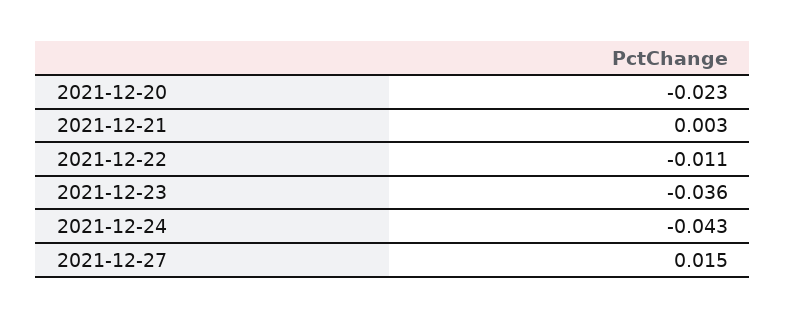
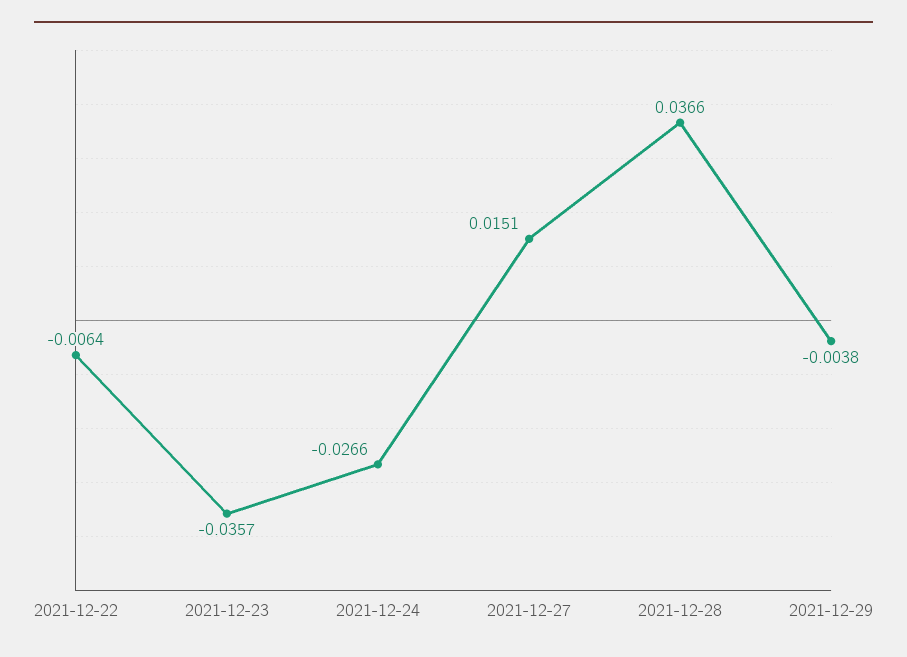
2021-12-20: -0.023 -> none
2021-12-21: 0.003 -> none
2021-12-22: -0.011 -> -0.0064
2021-12-24: -0.043 -> -0.0266
2021-12-28: none -> 0.0366
2021-12-29: none -> -0.0038

